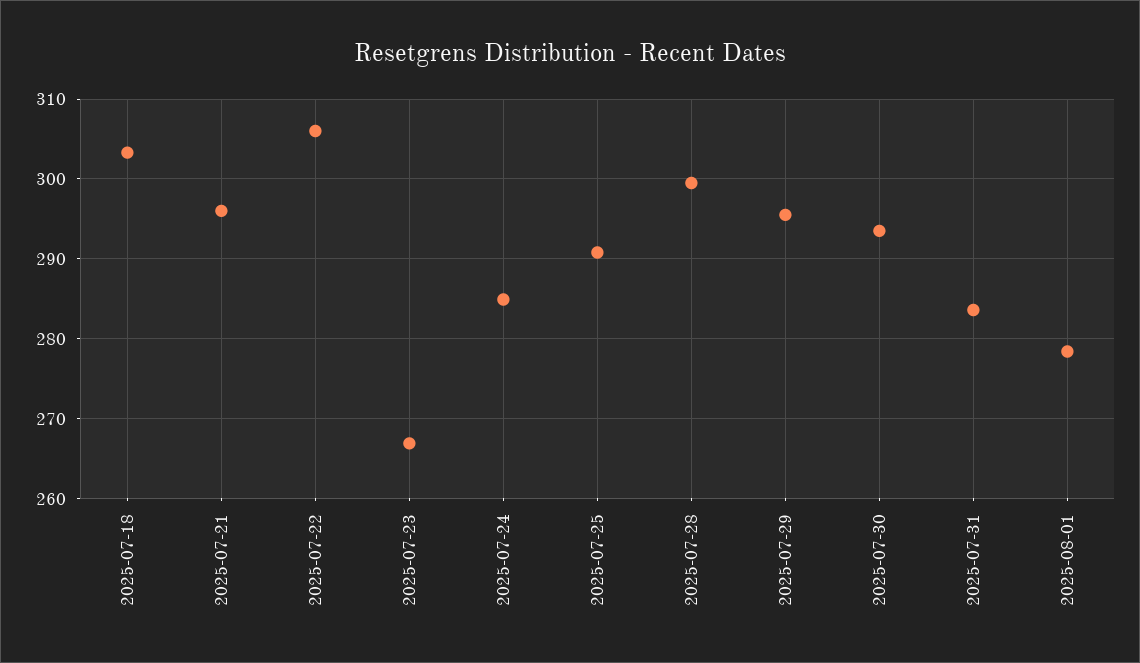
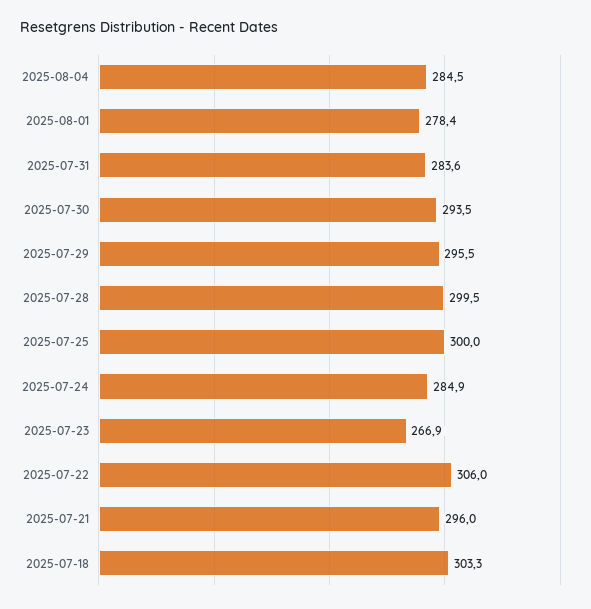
2025-07-25: 291 -> 300
2025-08-04: none -> 284.5

